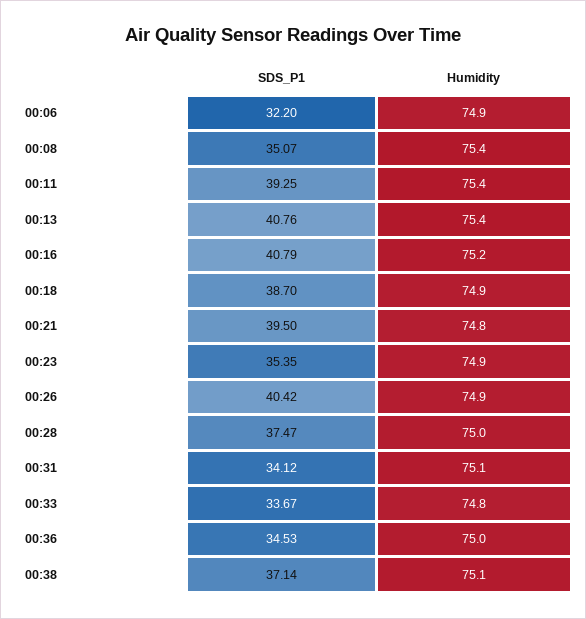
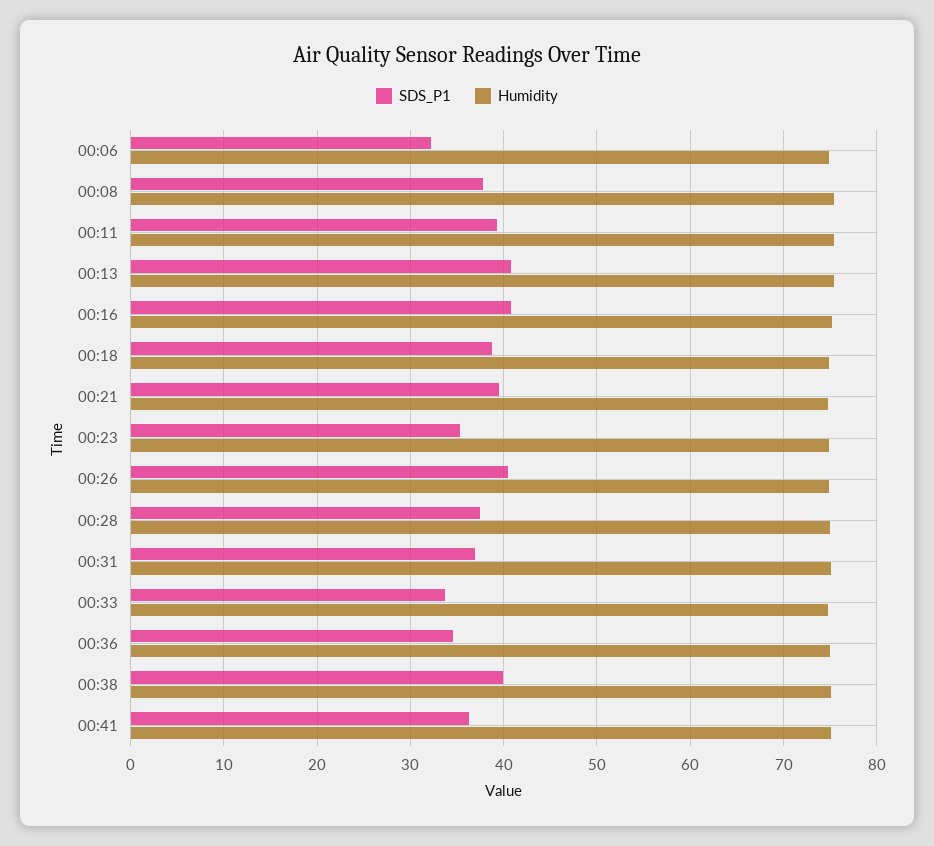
SDS_P1, 00:08: 35.07 -> 38
SDS_P1, 00:31: 34.12 -> 37
SDS_P1, 00:38: 37.14 -> 40
SDS_P1, 00:41: none -> 36
Humidity, 00:41: none -> 75

